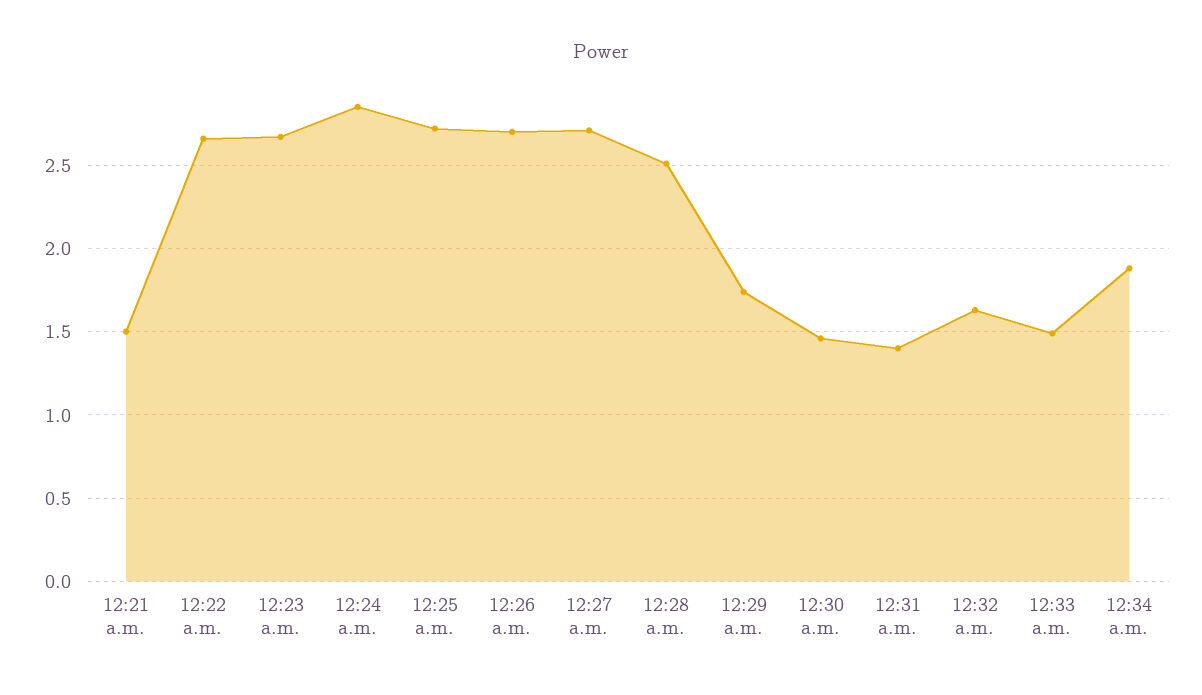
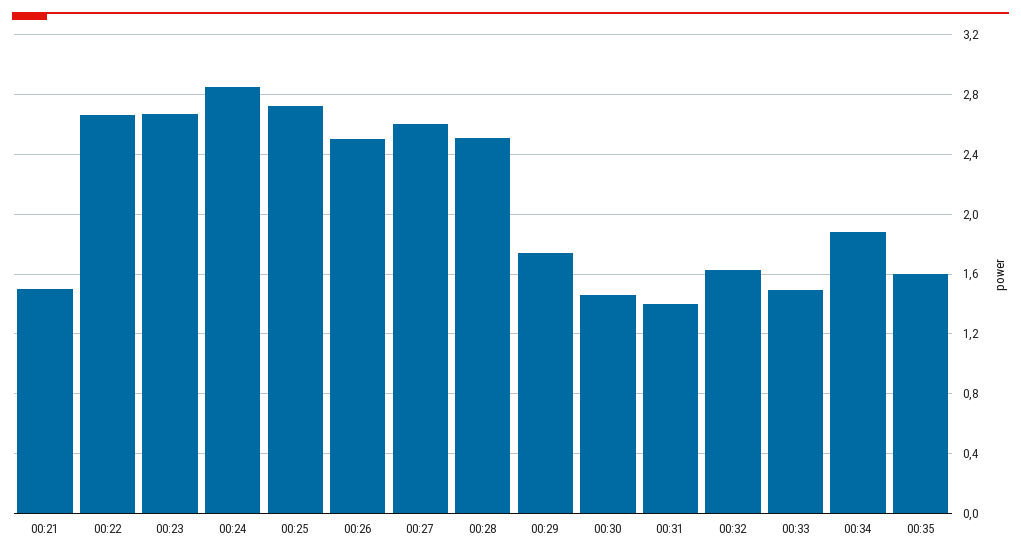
12:26 a.m.: 2.7 -> 2.5
12:27 a.m.: 2.7 -> 2.6
00:35: none -> 1.6

